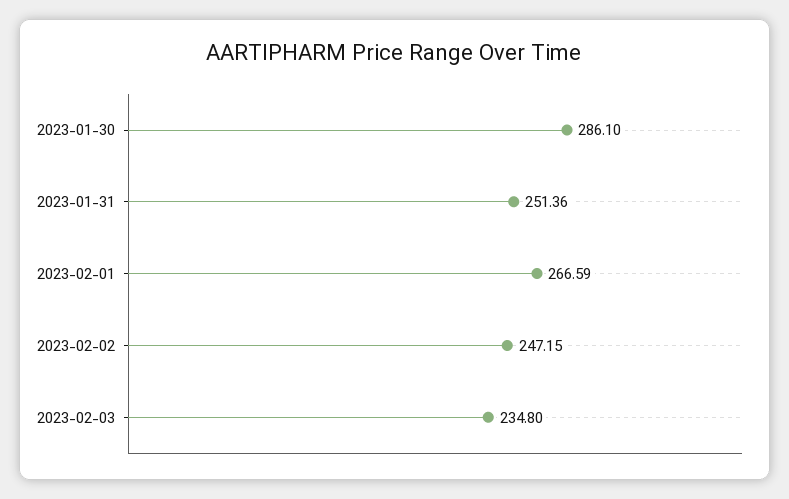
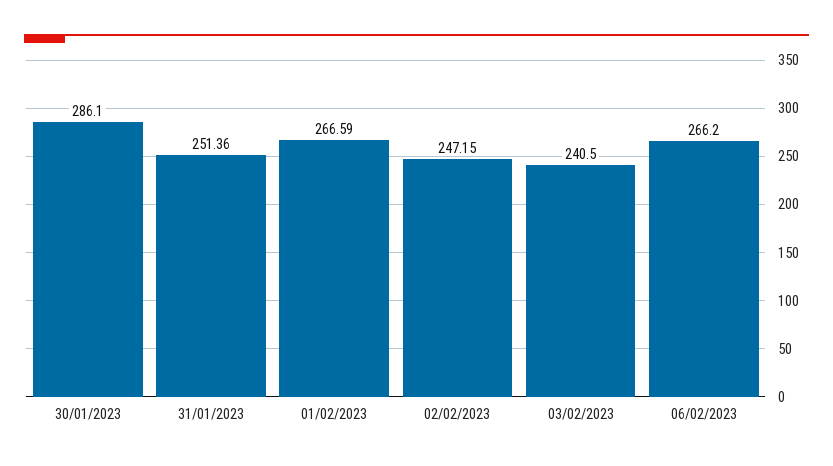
2023-02-03: 234.8 -> 240.5
06/02/2023: none -> 266.2

